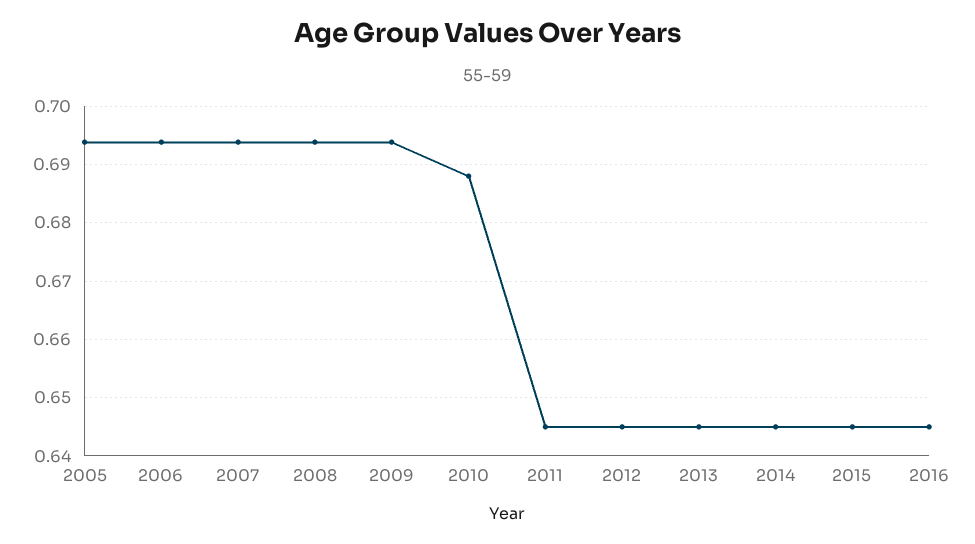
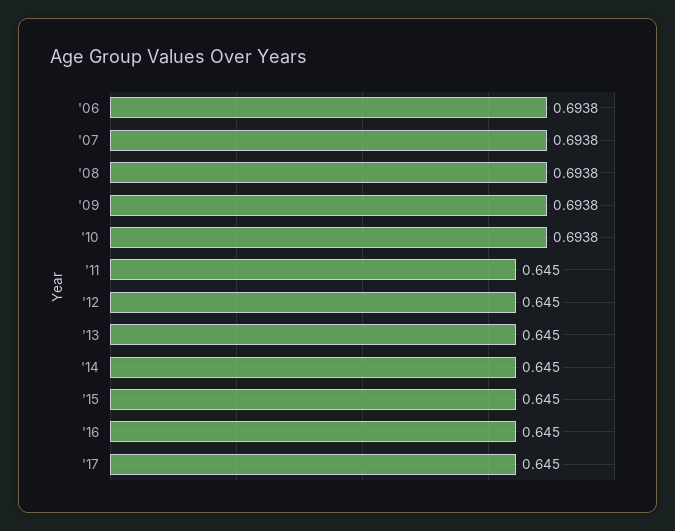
2005: 0.694 -> none
2010: 0.688 -> 0.6938
'17: none -> 0.645

